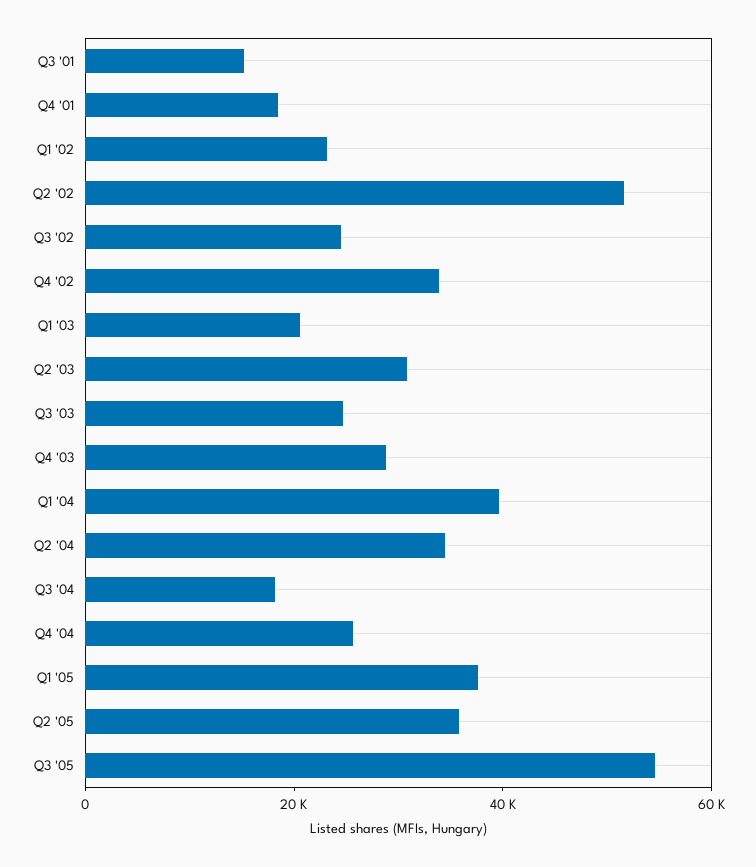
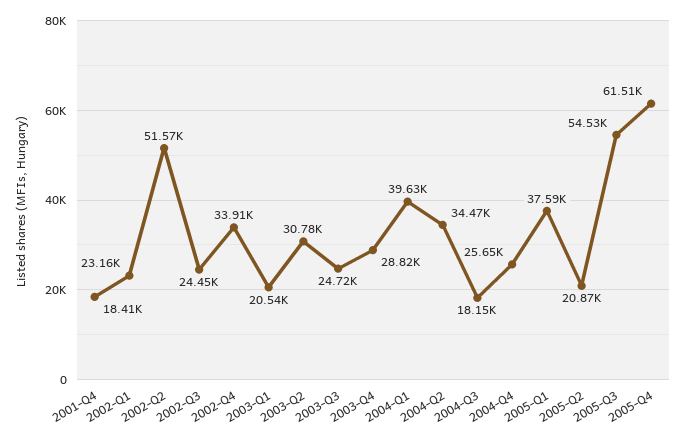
Q3 '01: 15000 -> none
Q2 '05: 35000 -> 20870
2005-Q4: none -> 61510

